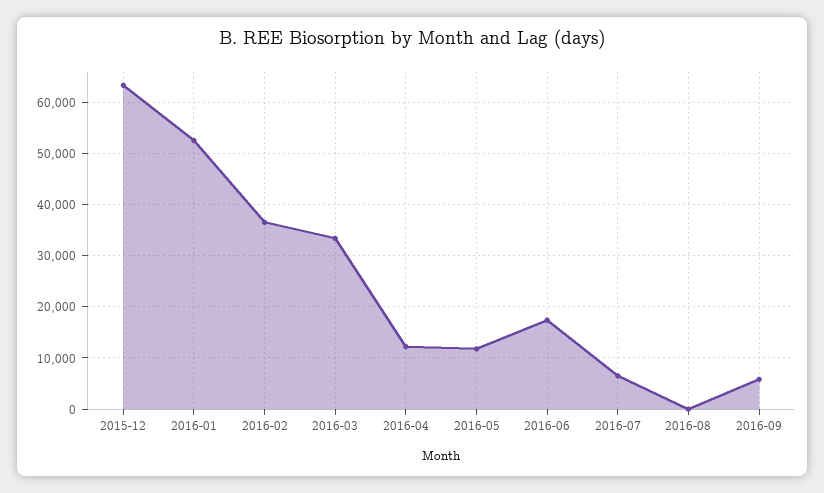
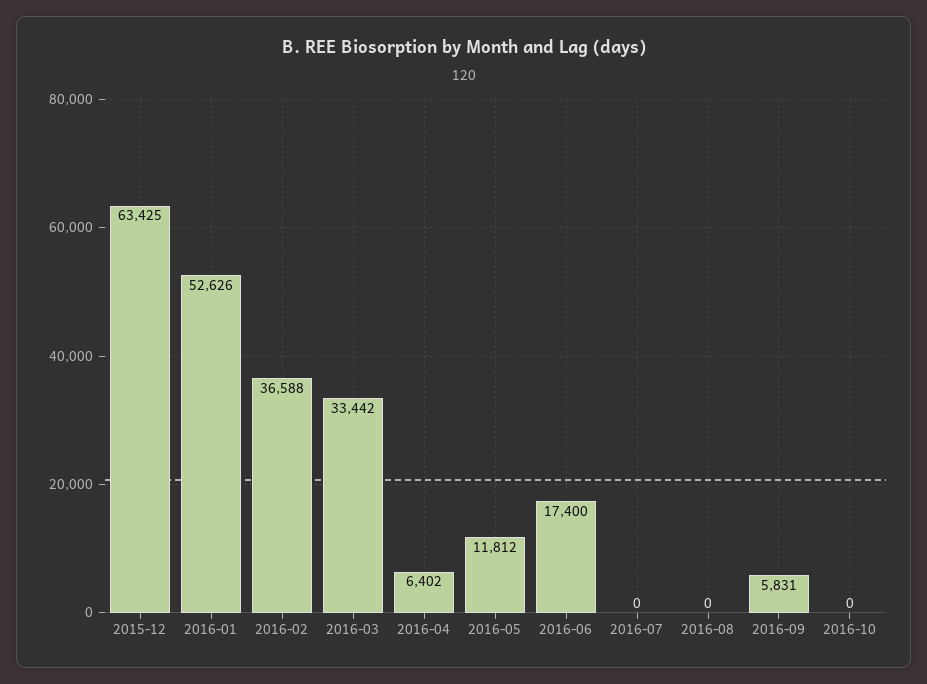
2016-04: 12000 -> 6402
2016-07: 6000 -> 0
2016-10: none -> 0

